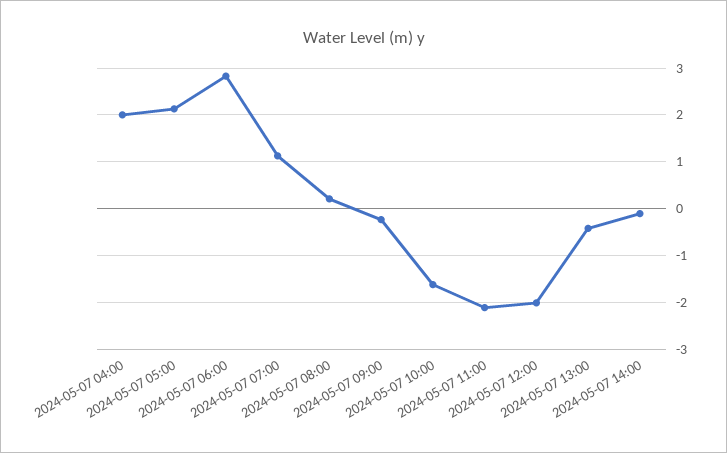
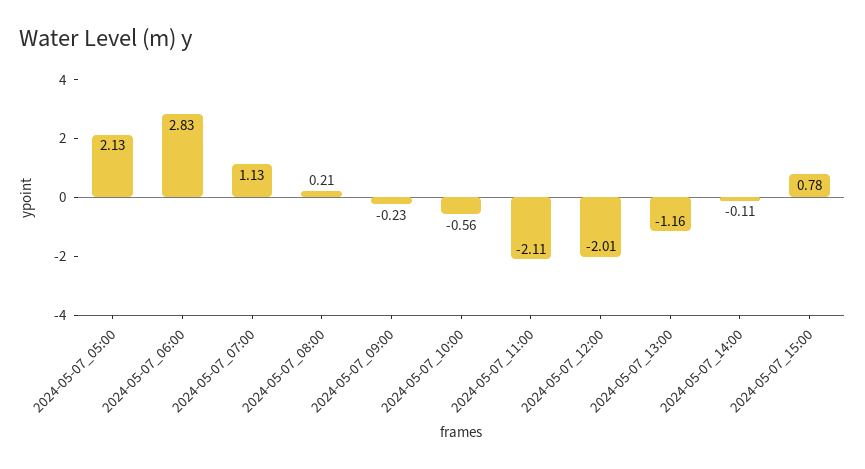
2024-05-07 04:00: 2 -> none
2024-05-07 10:00: -1.6 -> -0.56
2024-05-07 13:00: -0.4 -> -1.16
2024-05-07_15:00: none -> 0.78

